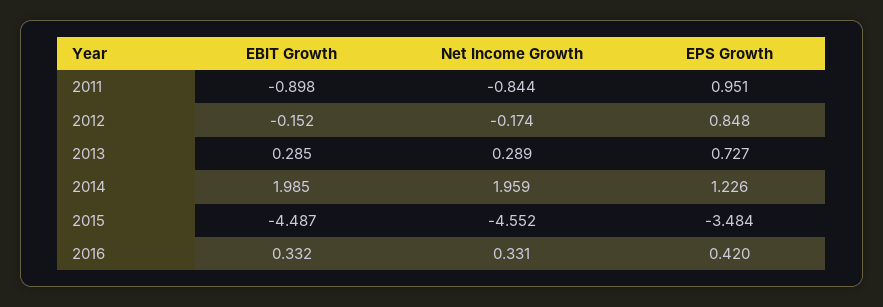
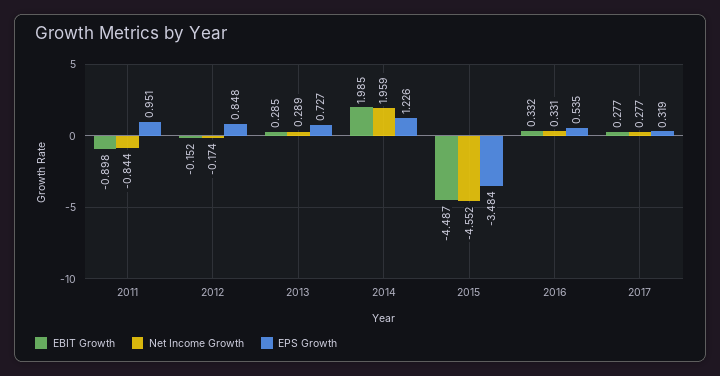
EPS Growth, 2016: 0.42 -> 0.535
EBIT Growth, 2017: none -> 0.277
Net Income Growth, 2017: none -> 0.277
EPS Growth, 2017: none -> 0.319

